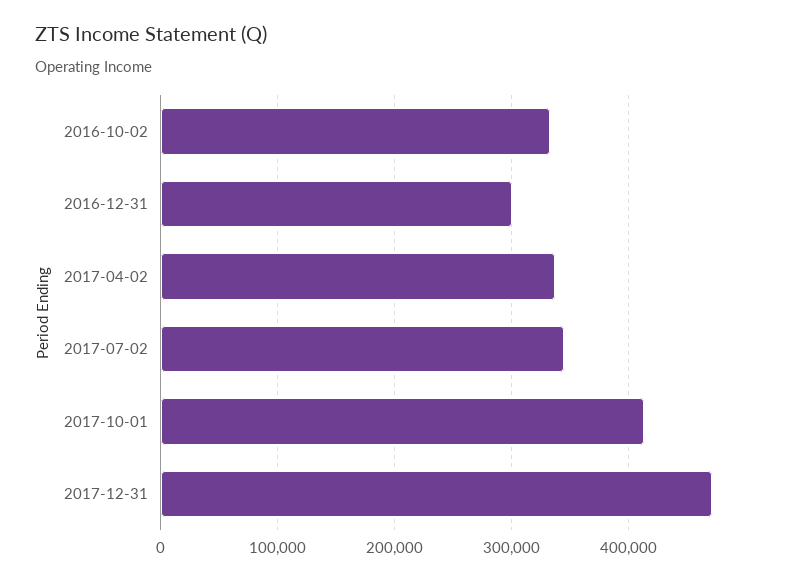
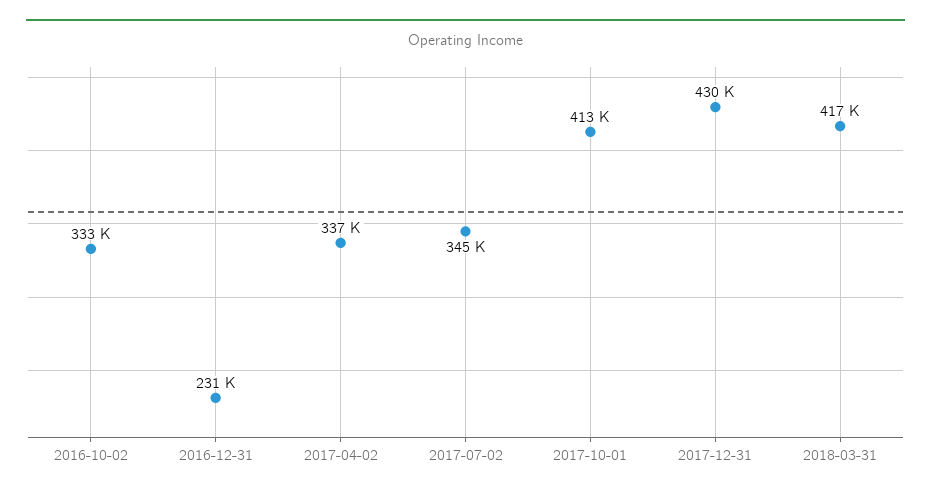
2016-12-31: 300000 -> 231000
2017-12-31: 470000 -> 430000
2018-03-31: none -> 417000

